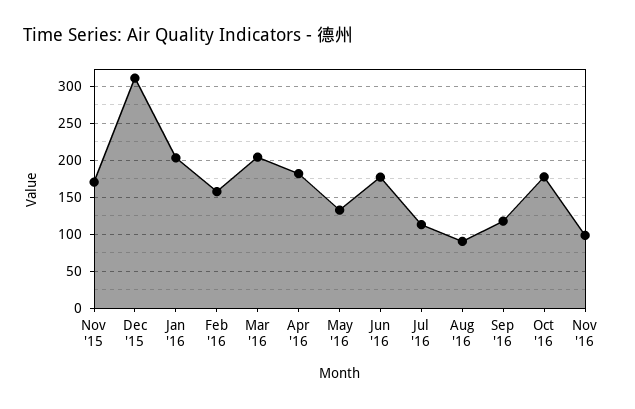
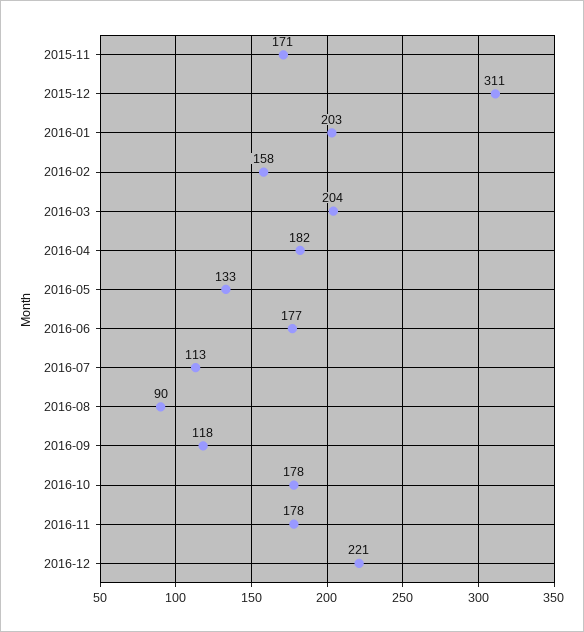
Nov '16: 100 -> 178
2016-12: none -> 221

